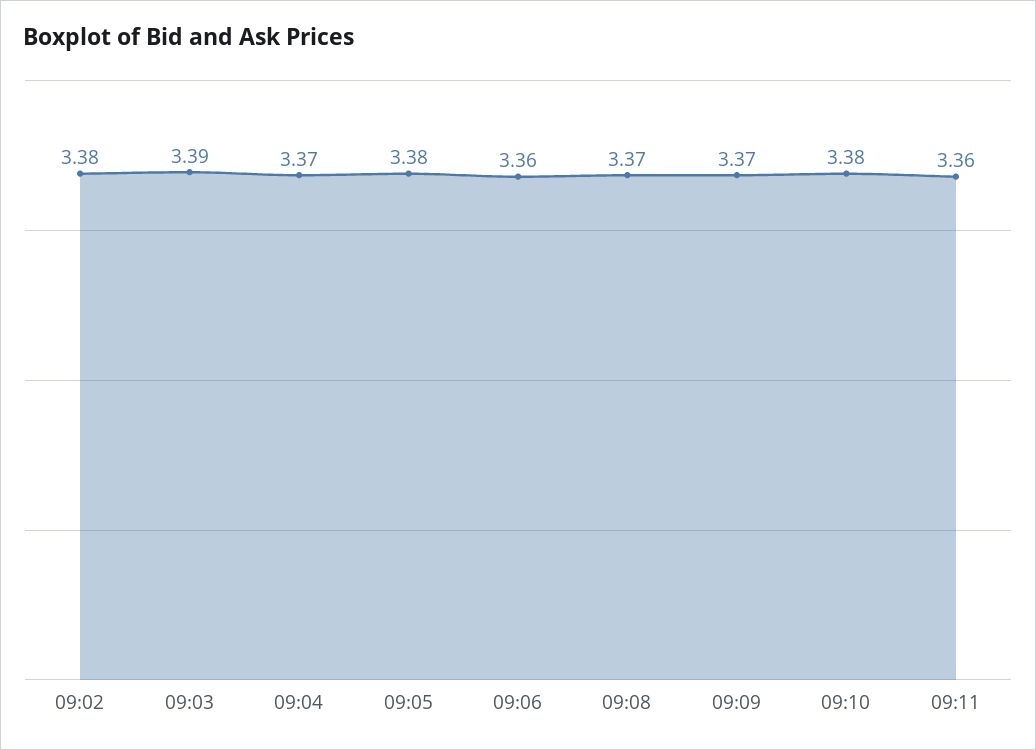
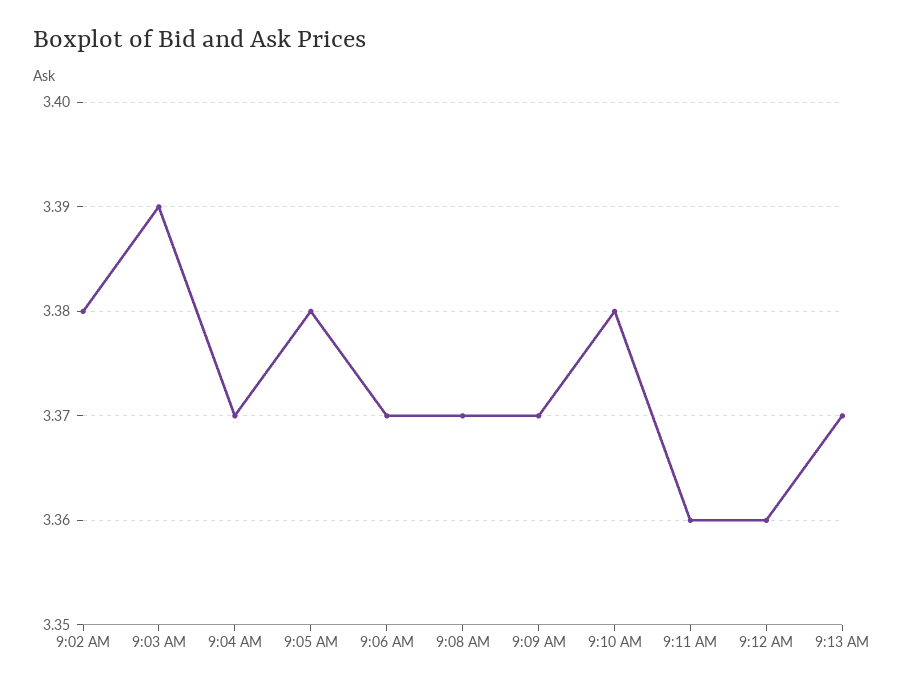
09:06: 3.36 -> 3.37
9:12 AM: none -> 3.36
9:13 AM: none -> 3.37

